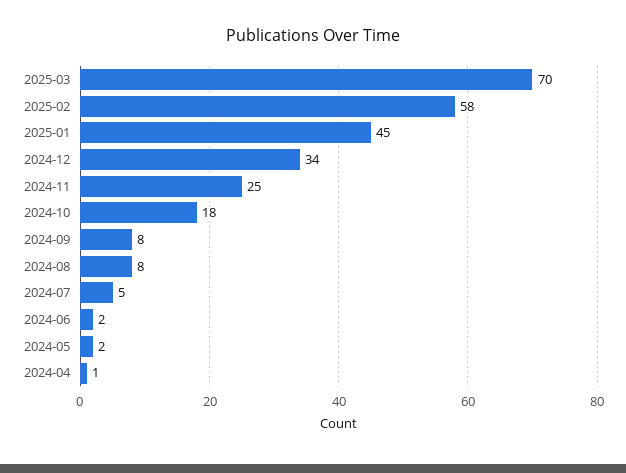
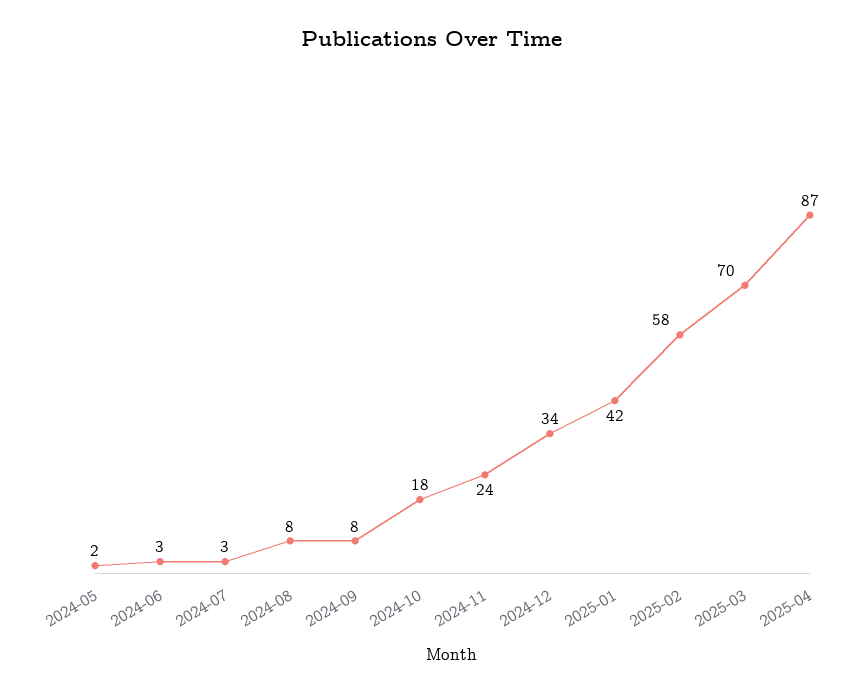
2025-01: 45 -> 42
2024-11: 25 -> 24
2024-07: 5 -> 3
2024-06: 2 -> 3
2024-04: 1 -> none
2025-04: none -> 87

